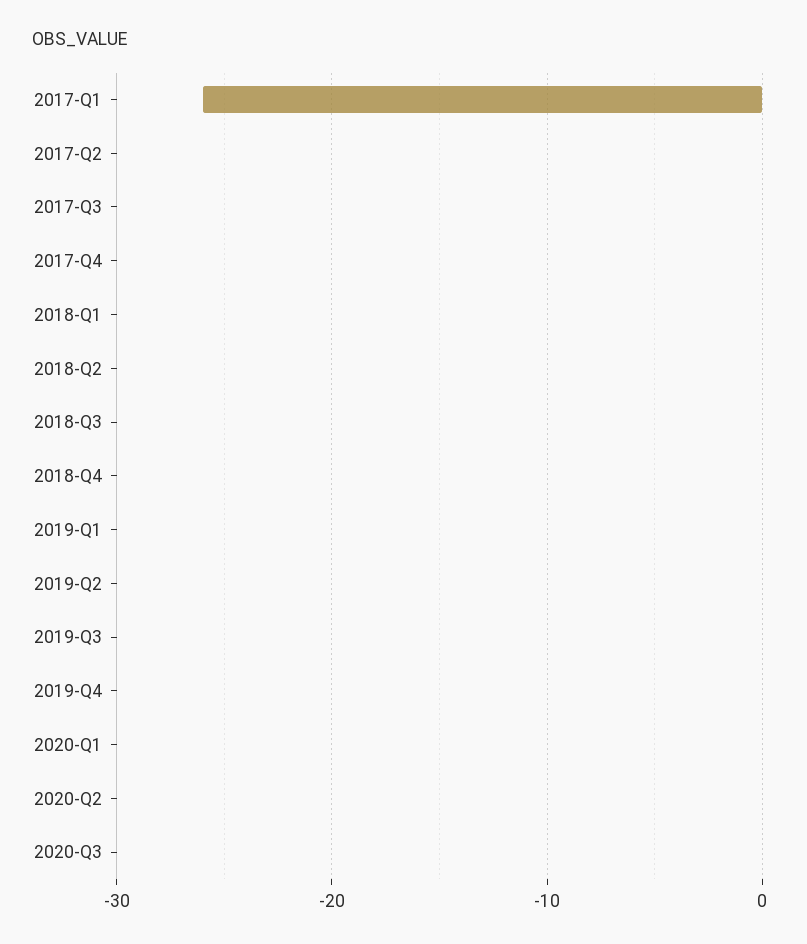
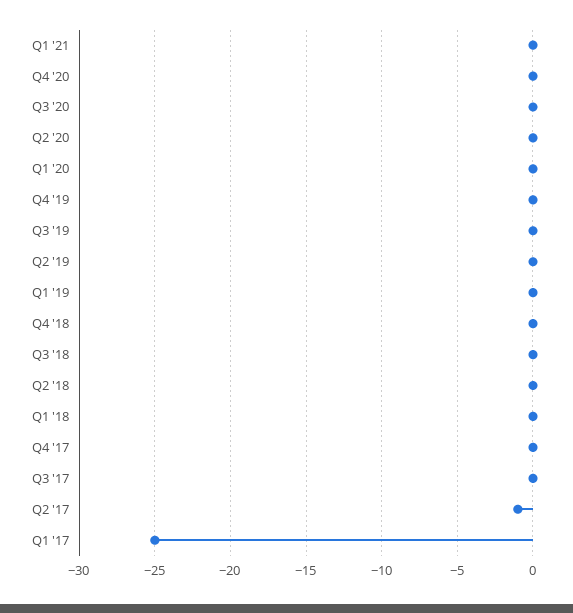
2017-Q1: -26 -> -25
2017-Q2: 0 -> -1
Q1 '21: none -> 0
Q4 '20: none -> 0

